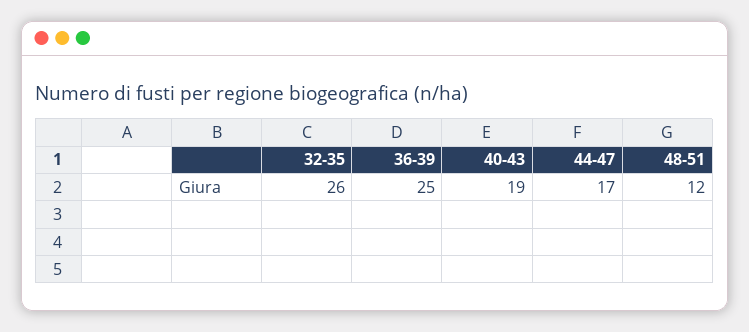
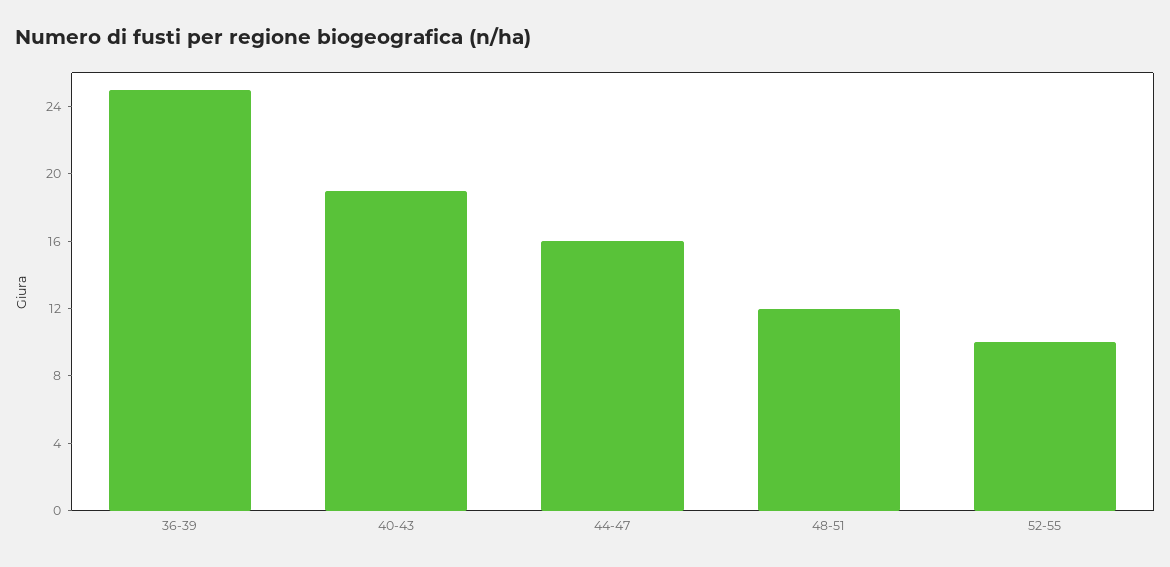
32-35: 26 -> none
44-47: 17 -> 16
52-55: none -> 10

